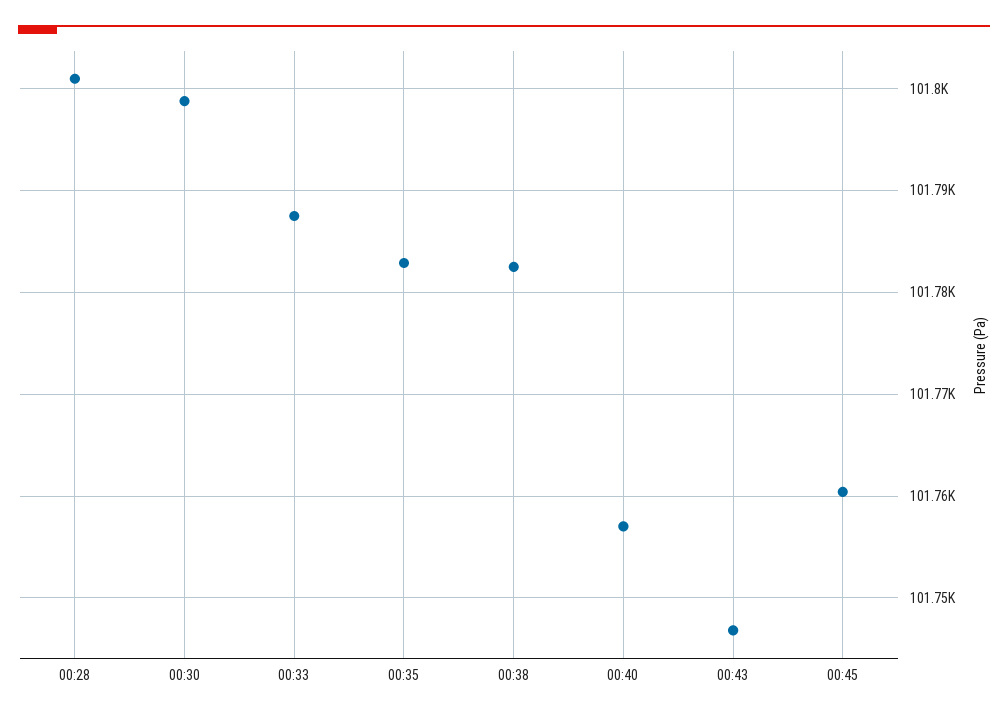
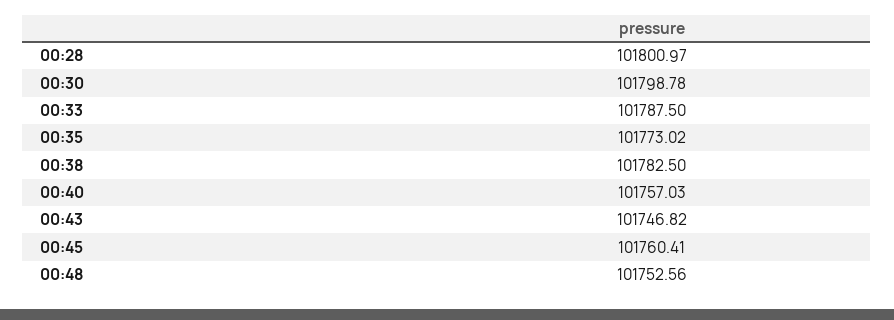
00:35: 101783 -> 101773.02
00:48: none -> 101752.56

